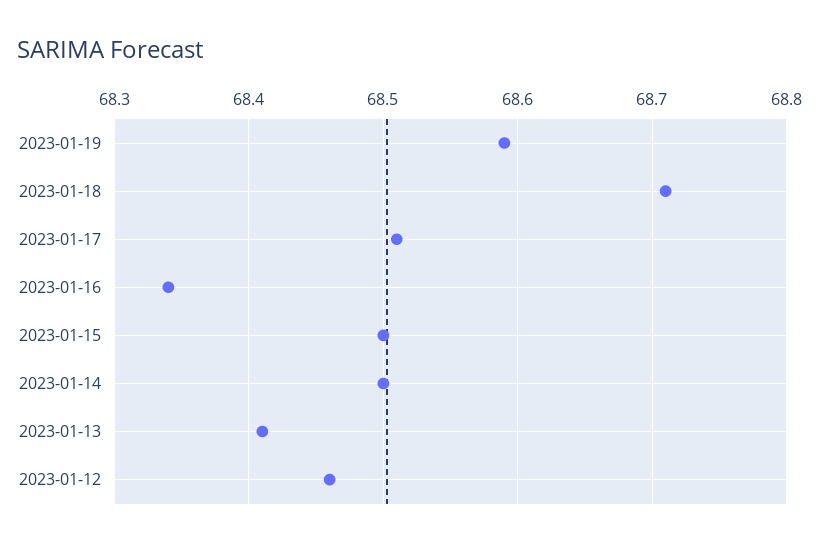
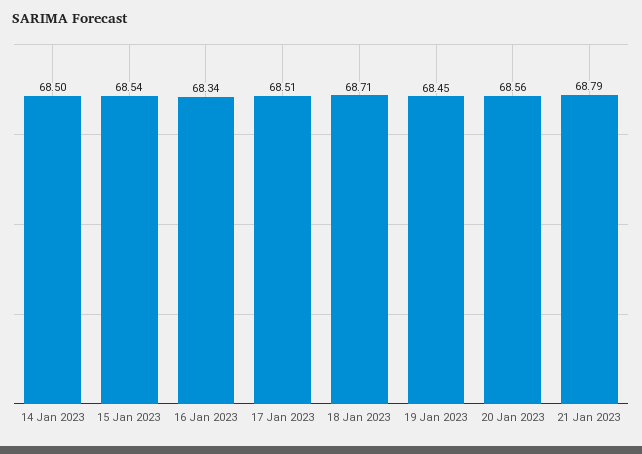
2023-01-19: 68.59 -> 68.45
2023-01-15: 68.5 -> 68.54
2023-01-13: 68.41 -> none
2023-01-12: 68.46 -> none
20 Jan 2023: none -> 68.56
21 Jan 2023: none -> 68.79

